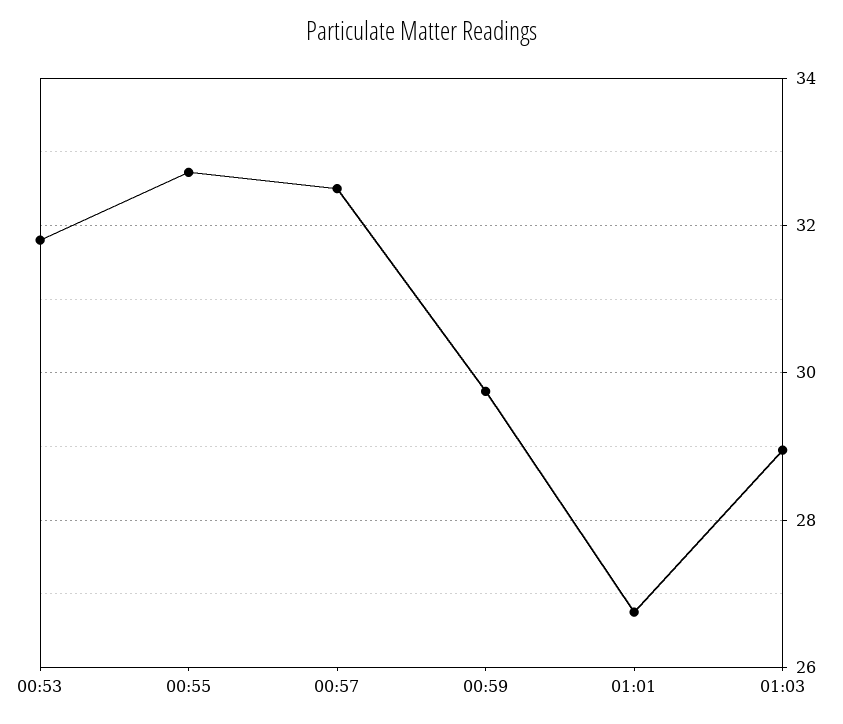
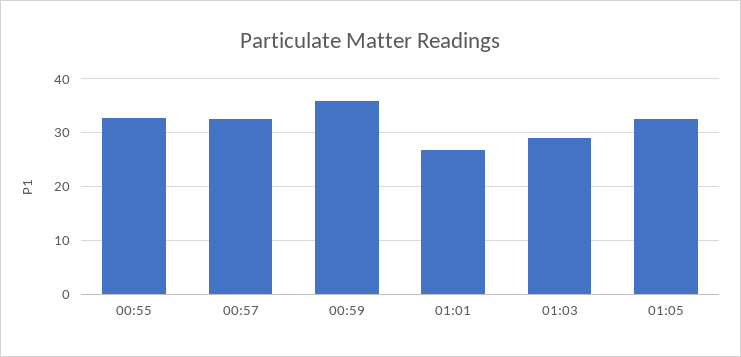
00:53: 31.8 -> none
00:59: 29.8 -> 36
01:05: none -> 32

